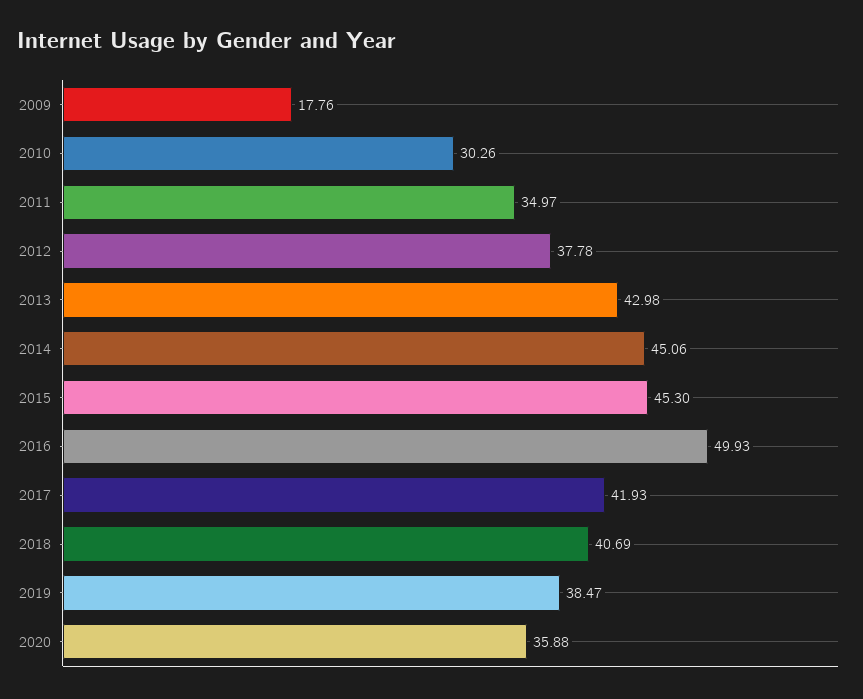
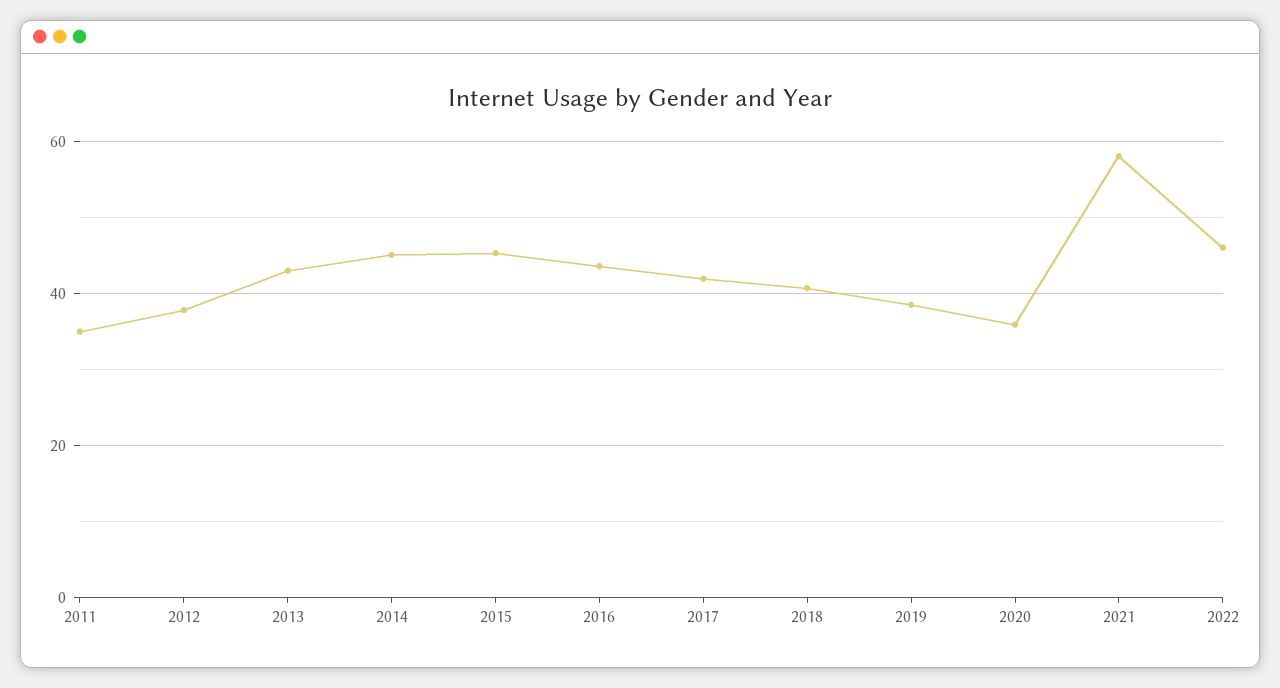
2009: 17.76 -> none
2010: 30.26 -> none
2016: 49.93 -> 44
2021: none -> 58
2022: none -> 46

